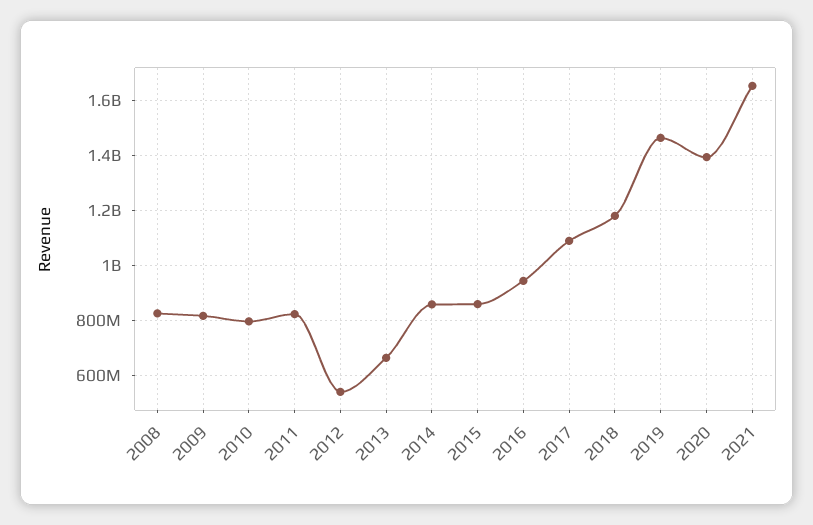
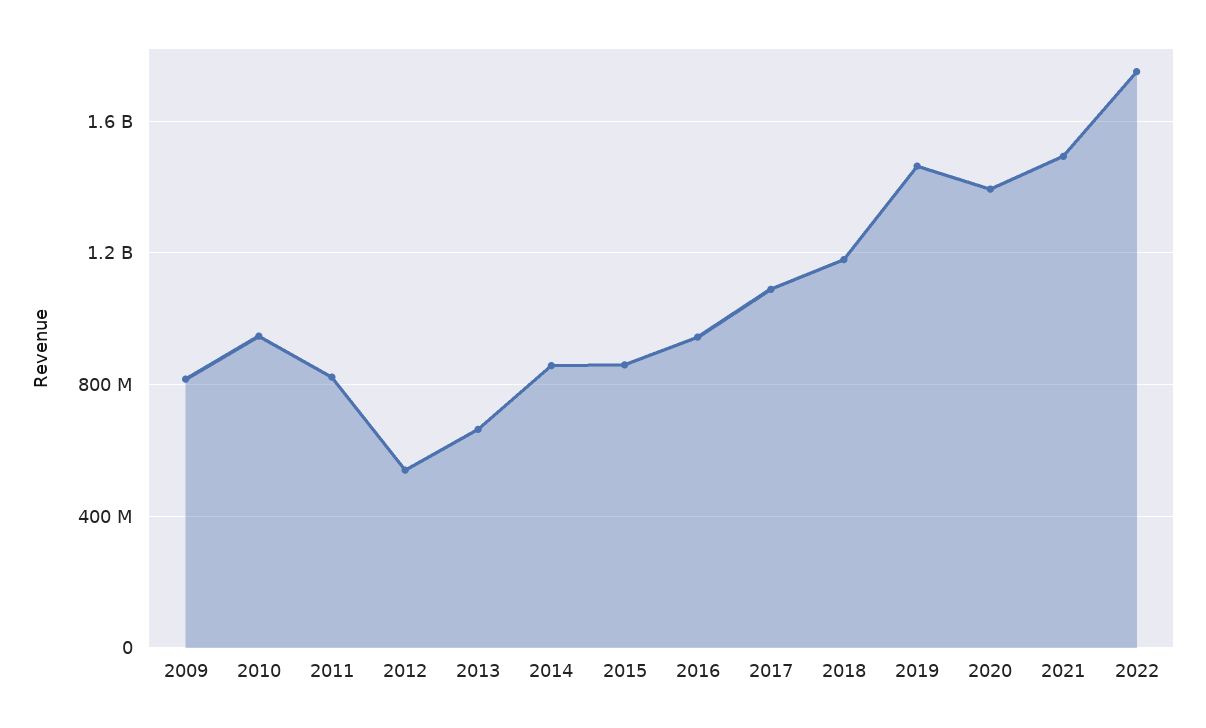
2008: 825000000 -> none
2010: 800000000 -> 950000000
2021: 1650000000 -> 1500000000
2022: none -> 1750000000

